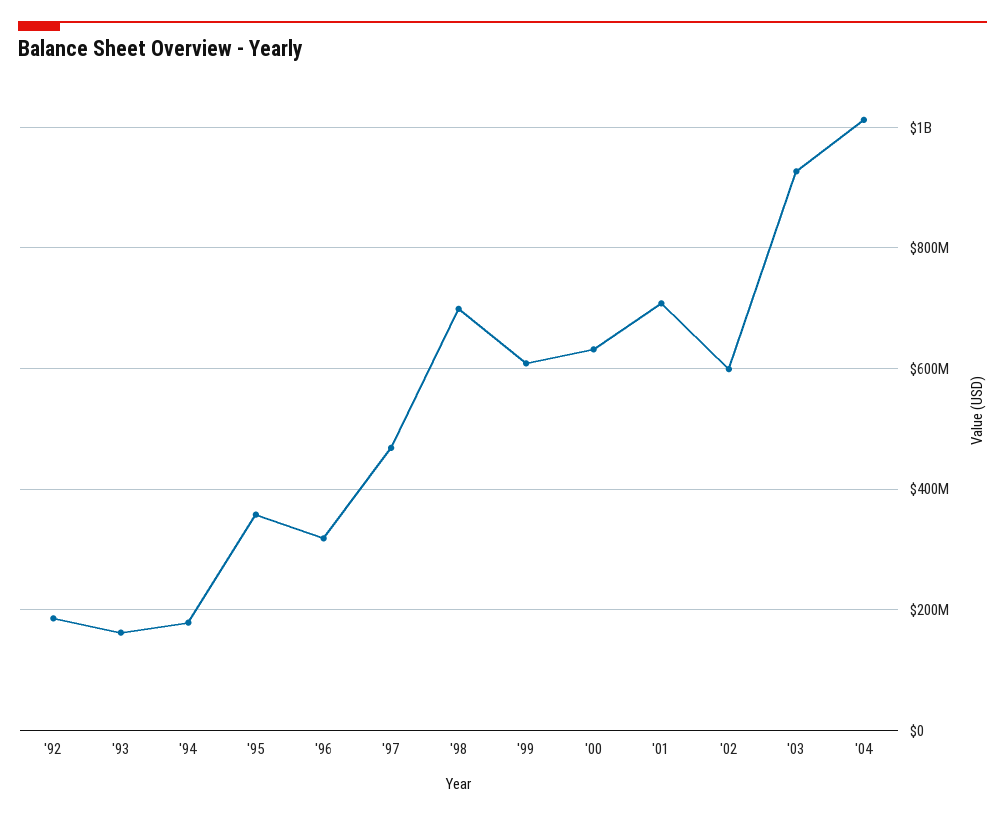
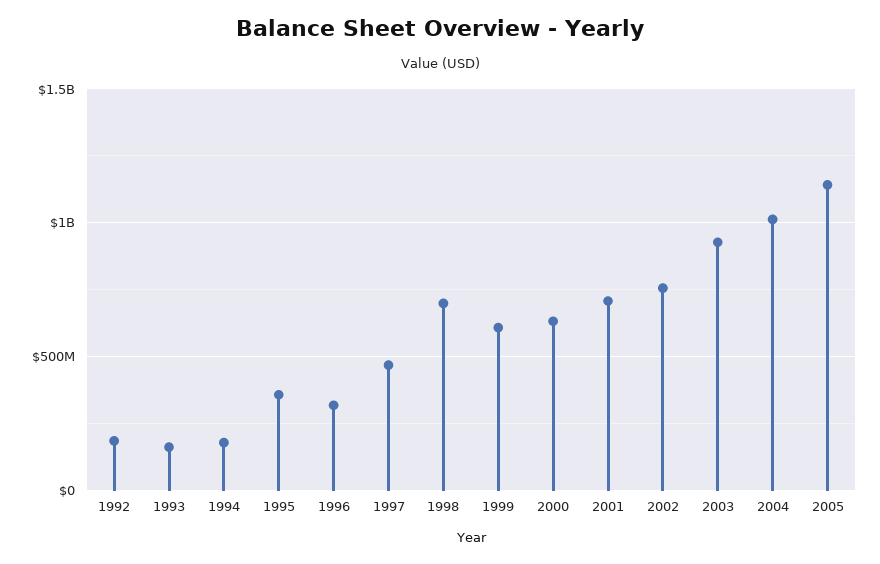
'02: 600000000 -> 750000000
2005: none -> 1150000000

